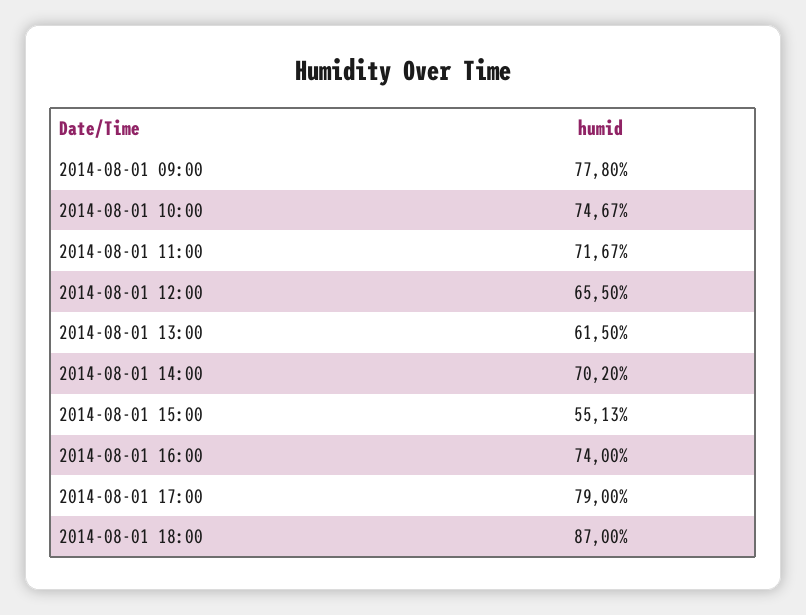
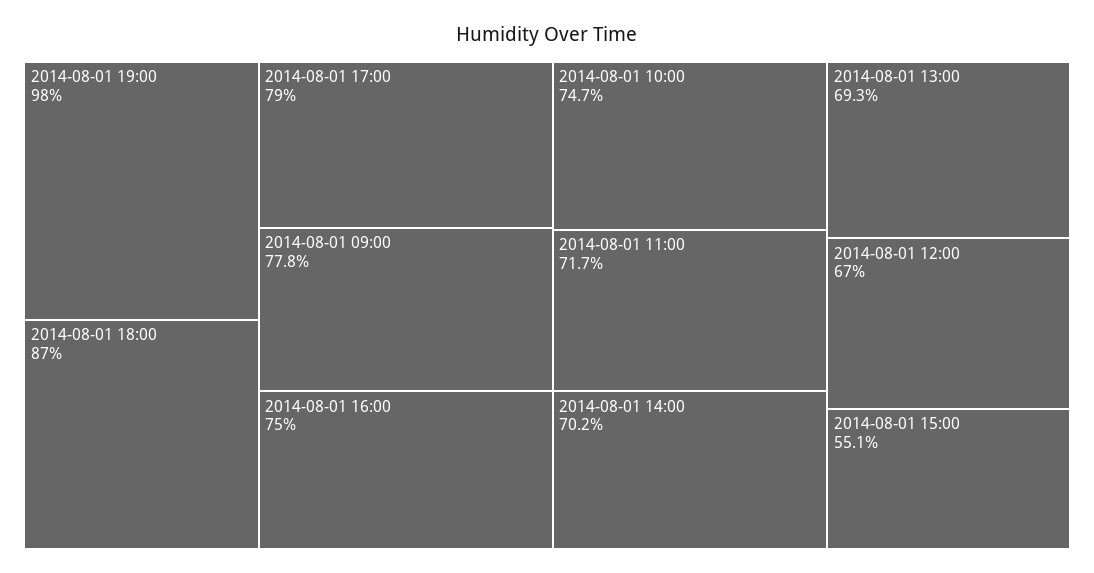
2014-08-01 12:00: 65.5 -> 67
2014-08-01 13:00: 61.5 -> 69.3
2014-08-01 16:00: 74 -> 75
2014-08-01 19:00: none -> 98

